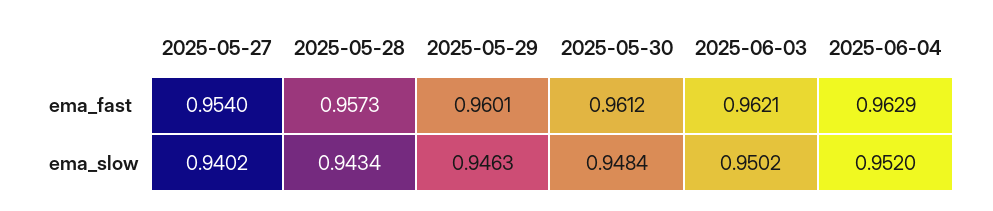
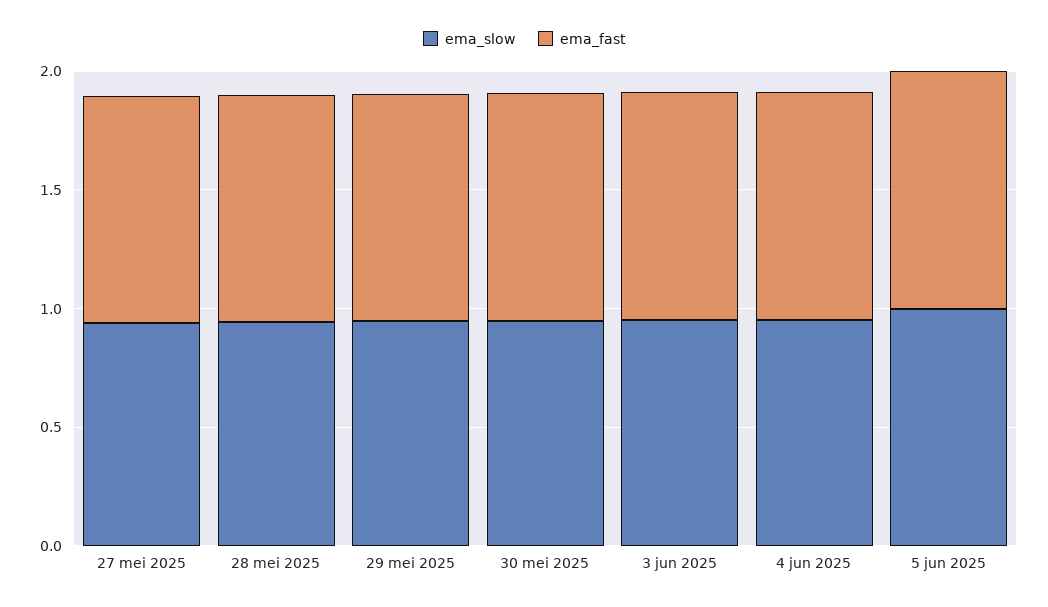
ema_slow, 5 jun 2025: none -> 1
ema_fast, 5 jun 2025: none -> 1

